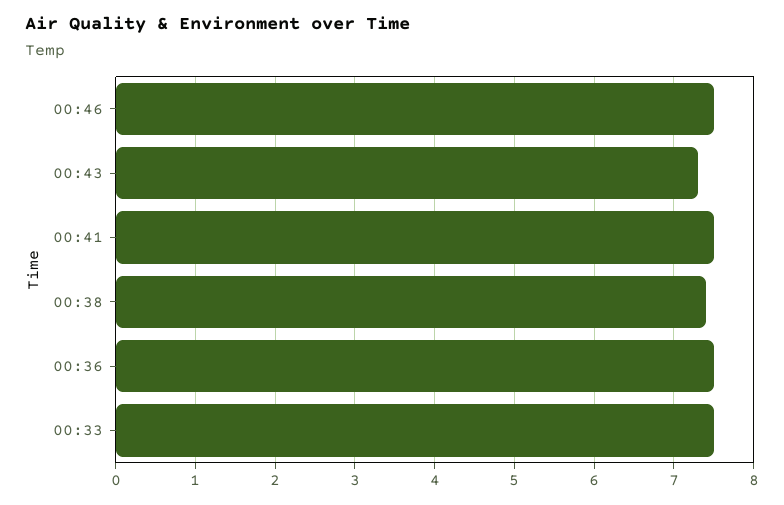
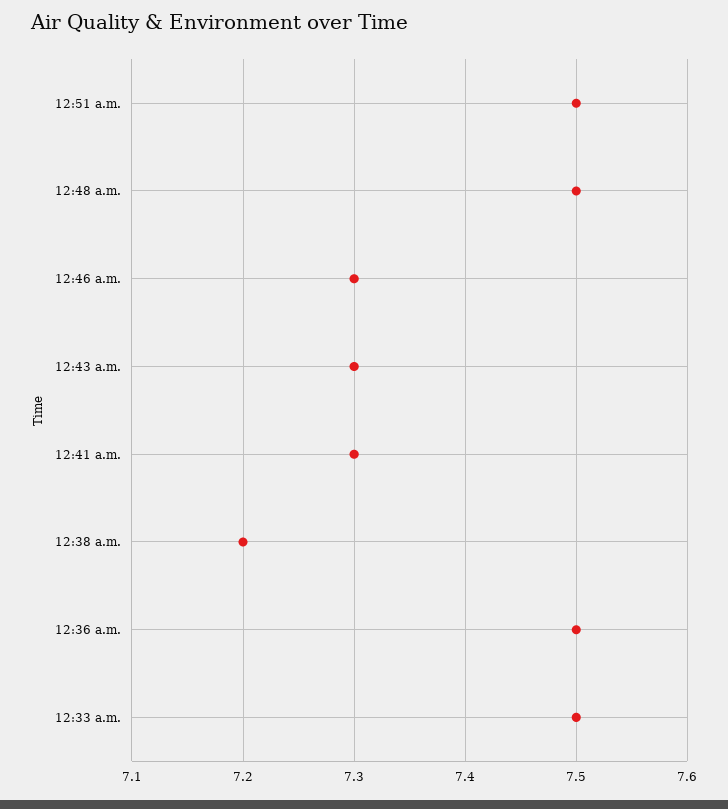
00:46: 7.5 -> 7.3
00:41: 7.5 -> 7.3
00:38: 7.4 -> 7.2
12:51 a.m.: none -> 7.5
12:48 a.m.: none -> 7.5

